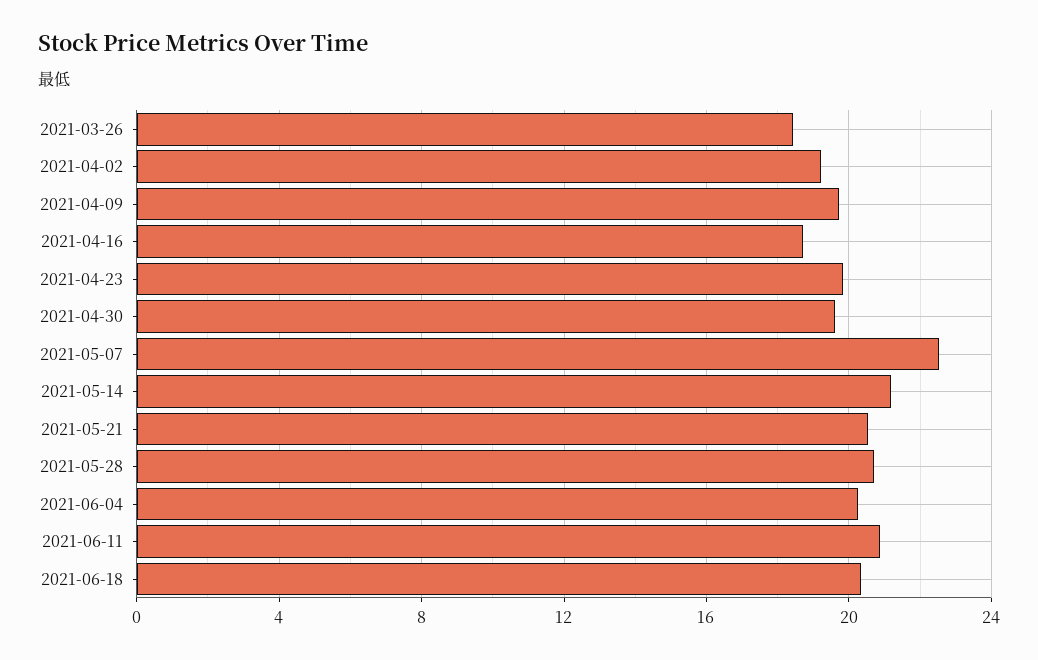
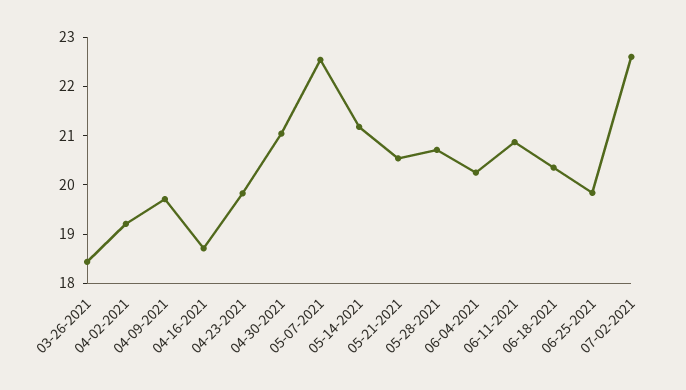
2021-04-30: 19.5 -> 21
06-25-2021: none -> 19.8
07-02-2021: none -> 22.6

